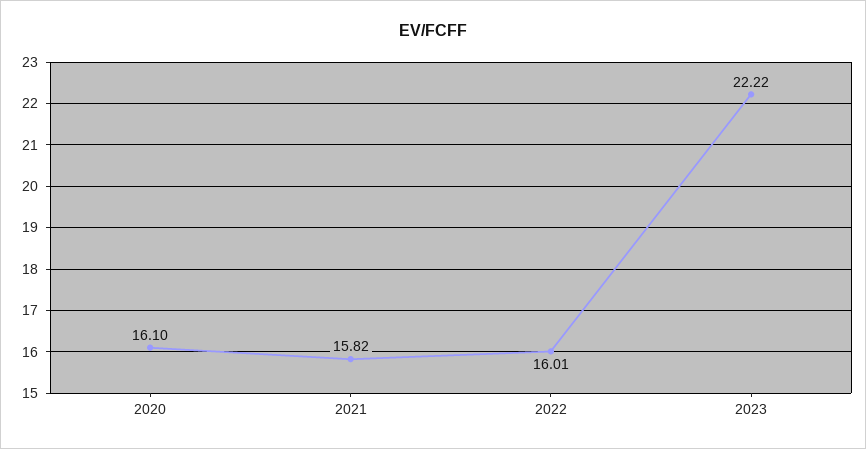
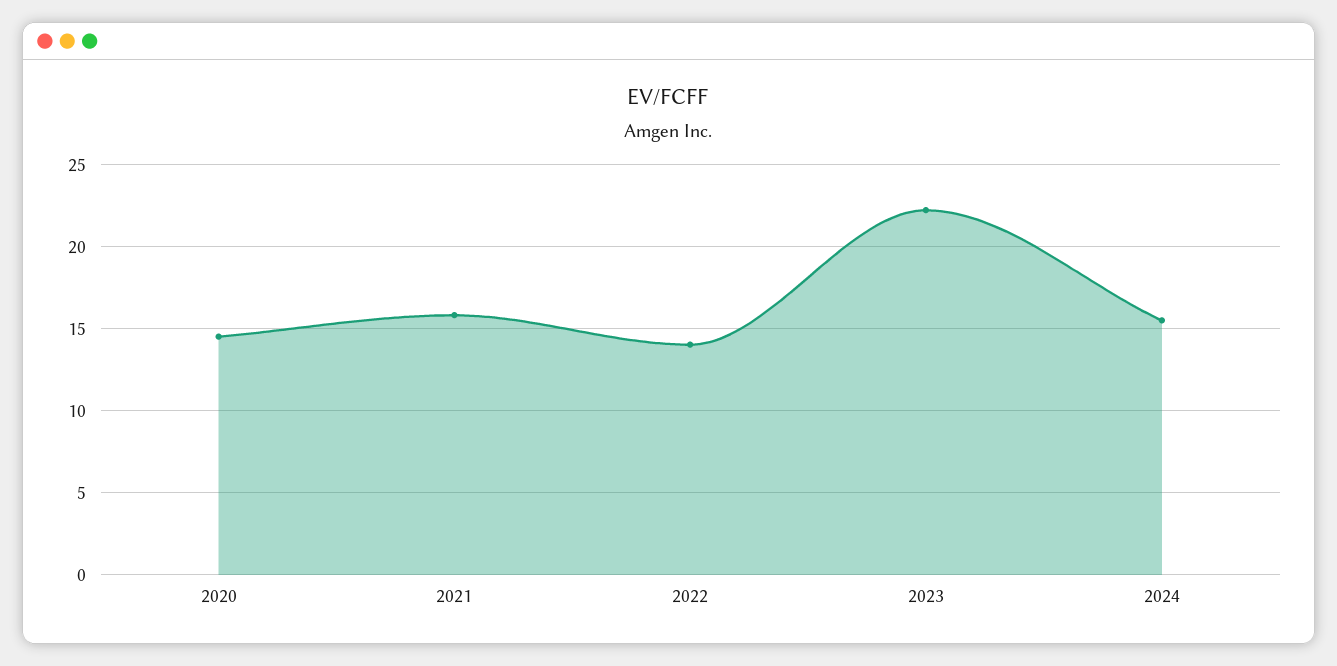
2020: 16.1 -> 14.5
2022: 16.01 -> 14
2024: none -> 15.5

